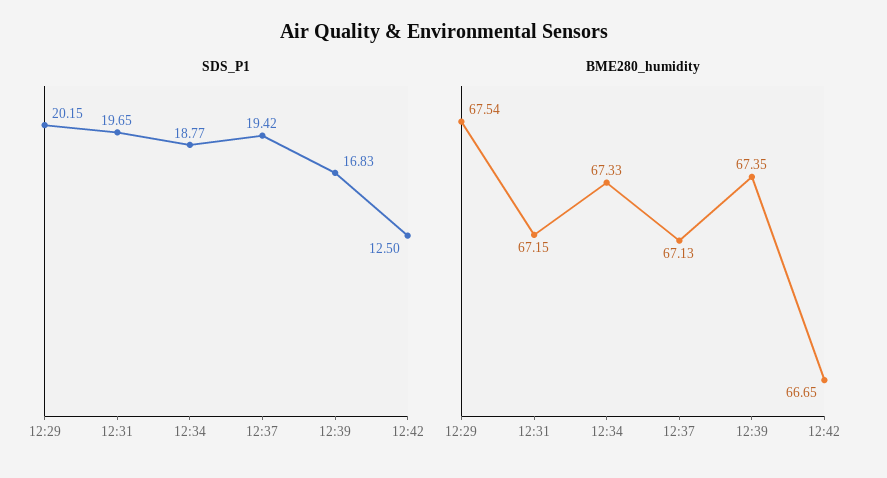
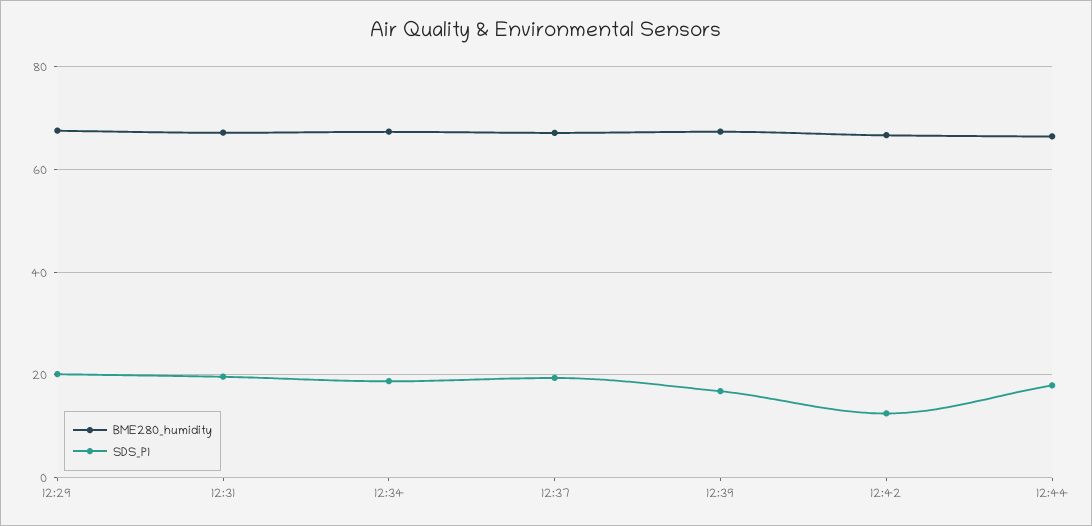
BME280_humidity, 12:44: none -> 66
SDS_P1, 12:44: none -> 18

